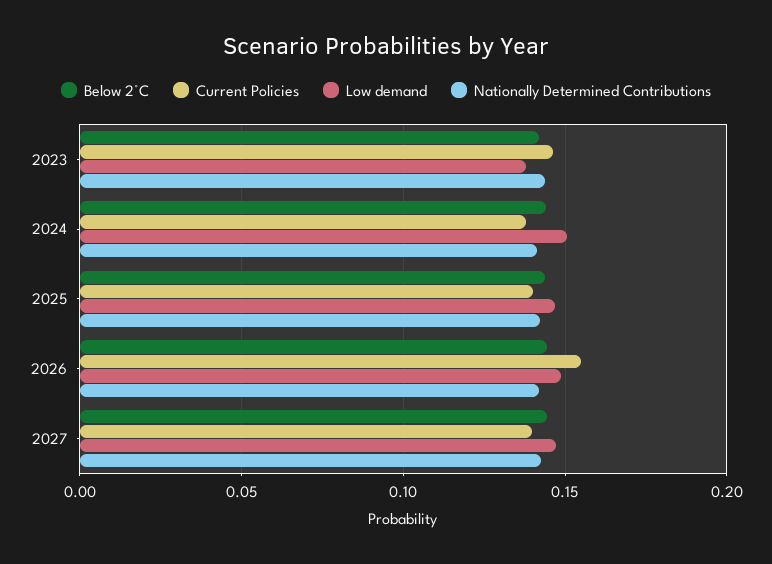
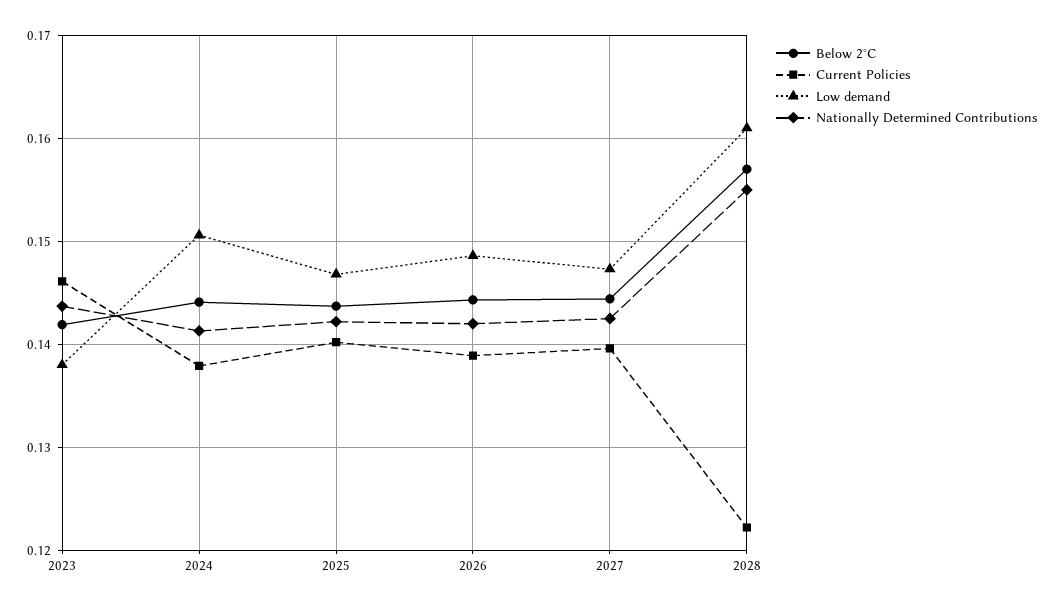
Current Policies, 2026: 0.155 -> 0.139
Below 2°C, 2028: none -> 0.157
Current Policies, 2028: none -> 0.122
Low demand, 2028: none -> 0.161
Nationally Determined Contributions, 2028: none -> 0.155

